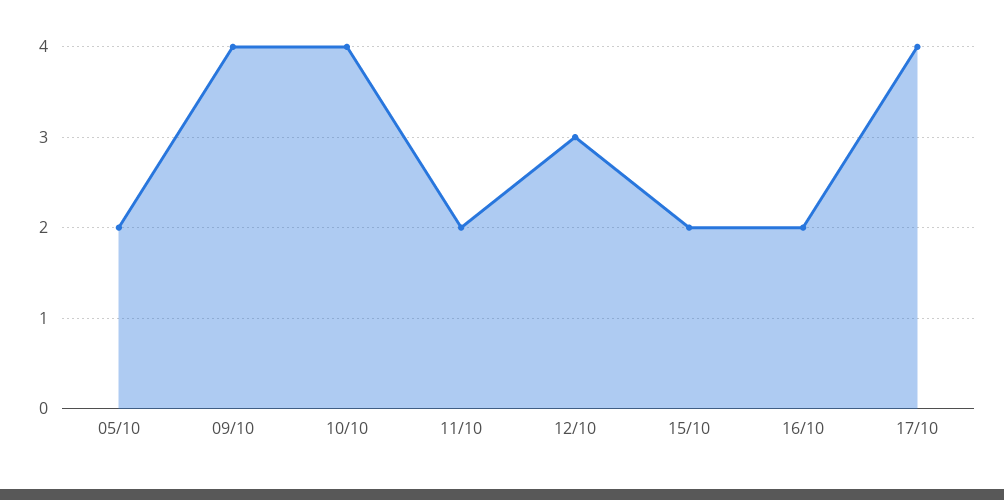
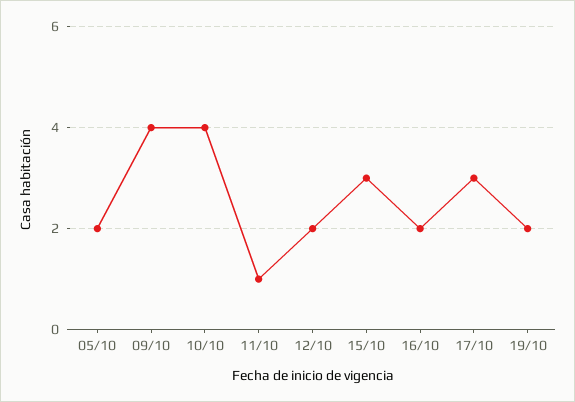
11/10: 2 -> 1
12/10: 3 -> 2
15/10: 2 -> 3
17/10: 4 -> 3
19/10: none -> 2

